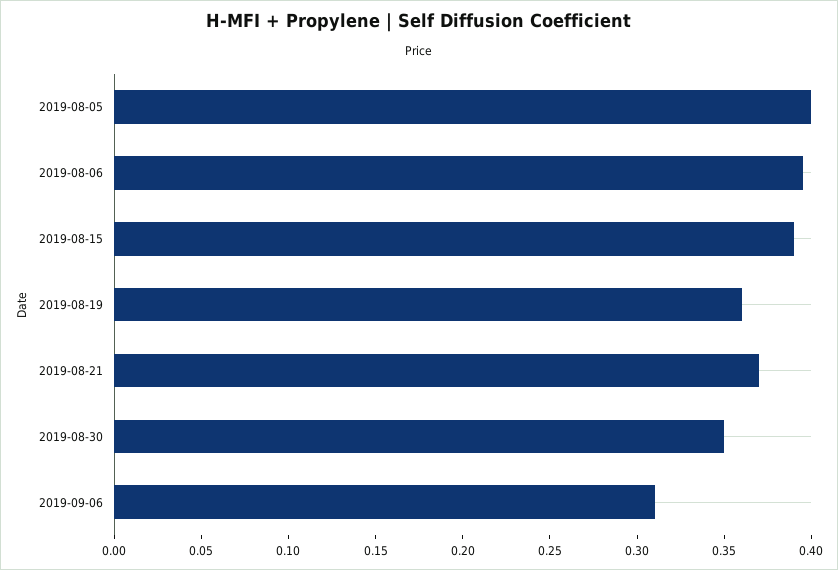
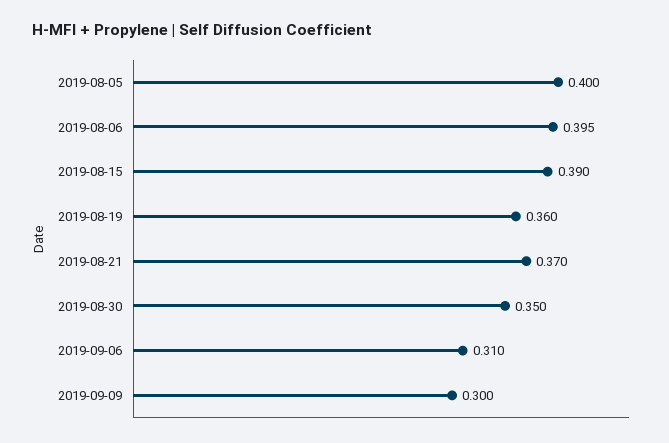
2019-09-09: none -> 0.3

